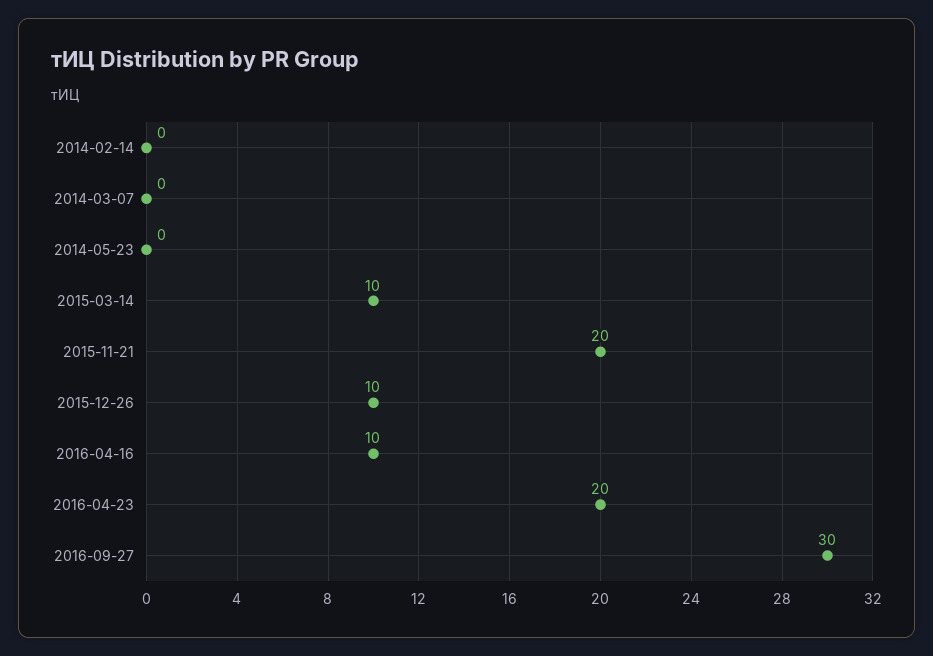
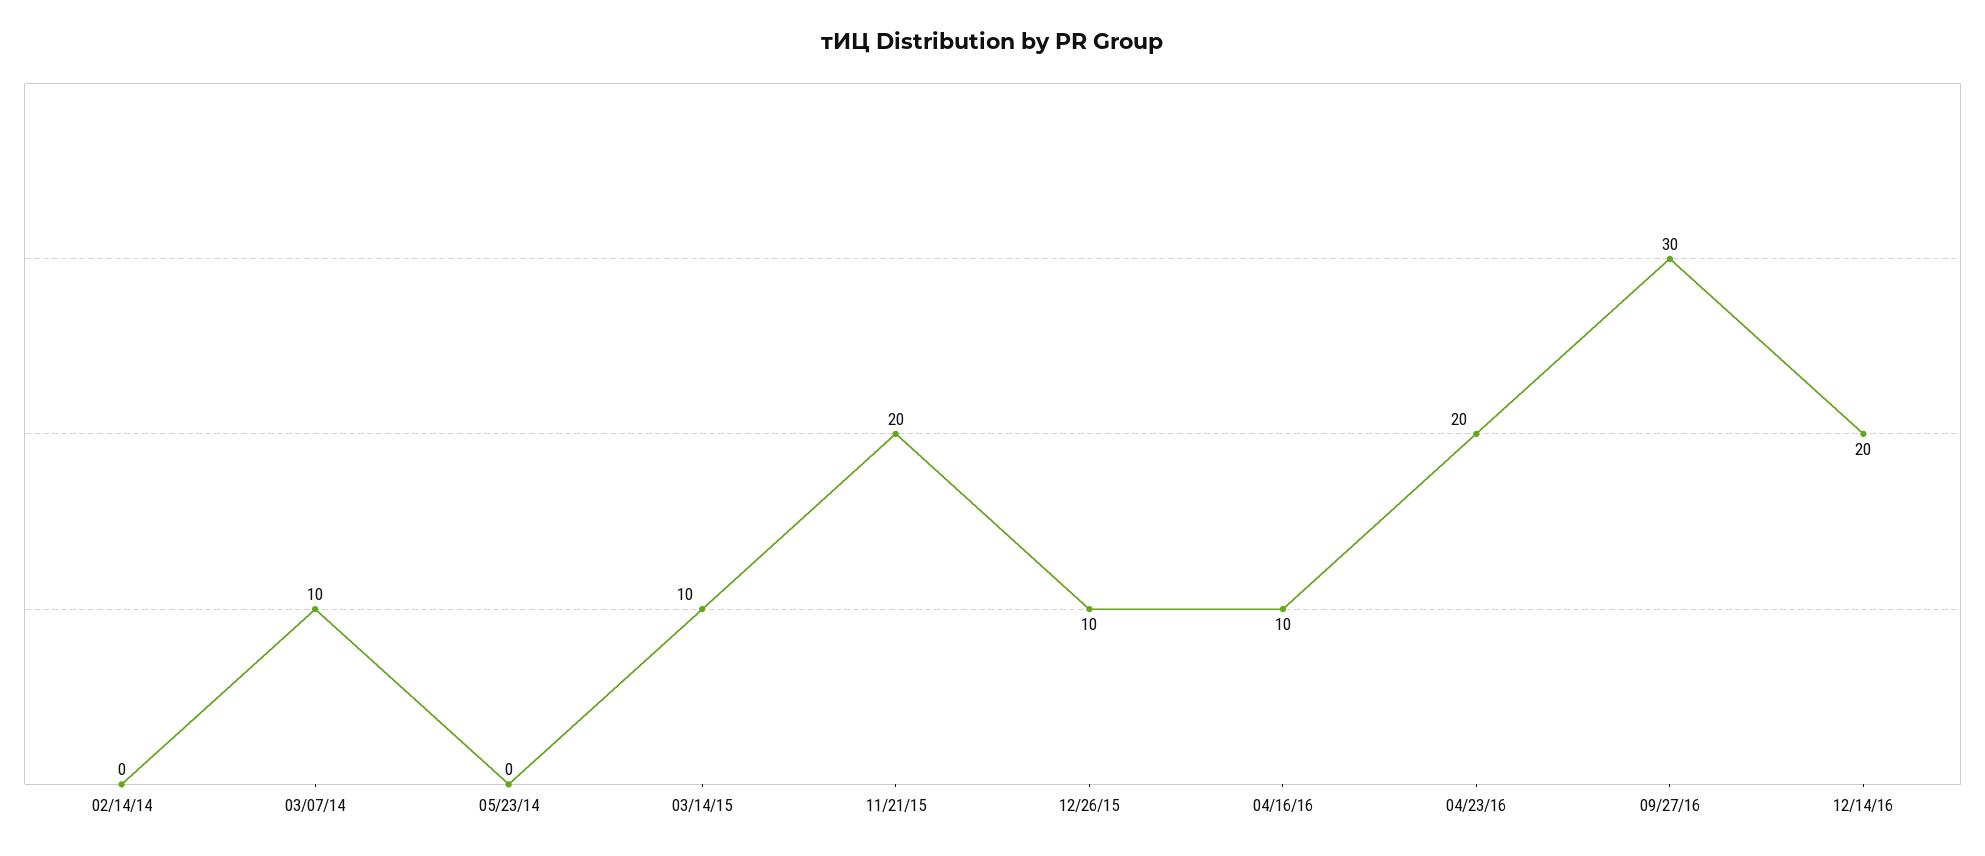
2014-03-07: 0 -> 10
12/14/16: none -> 20

